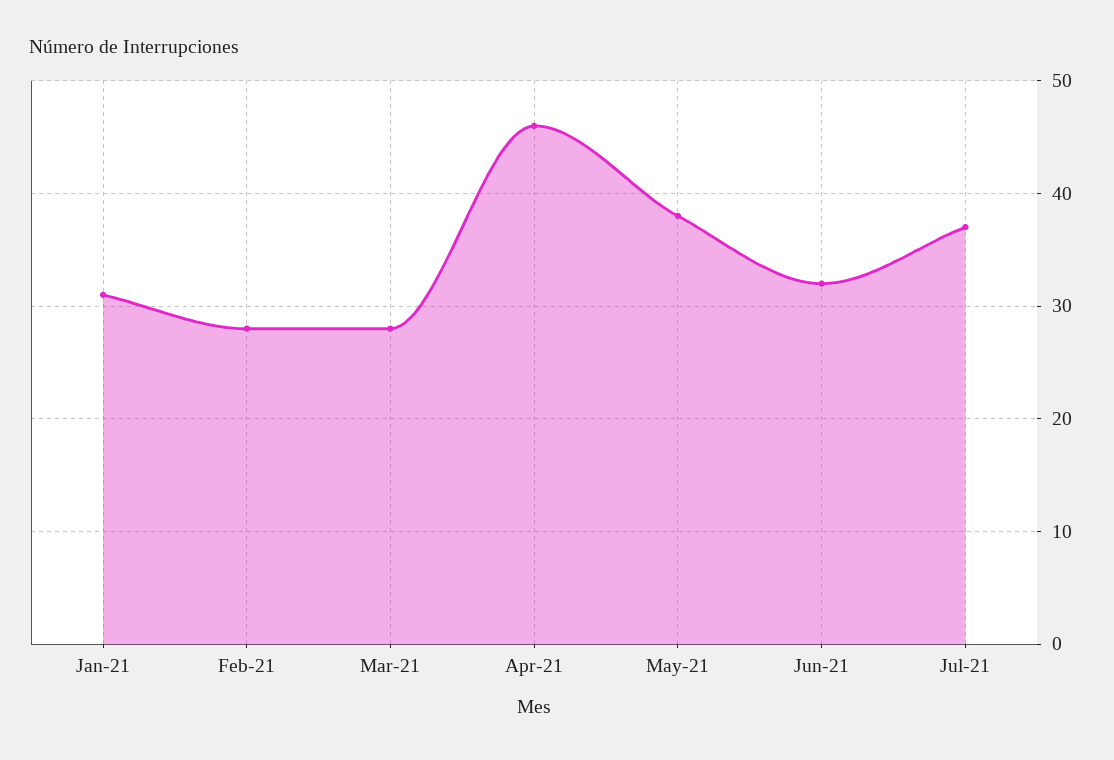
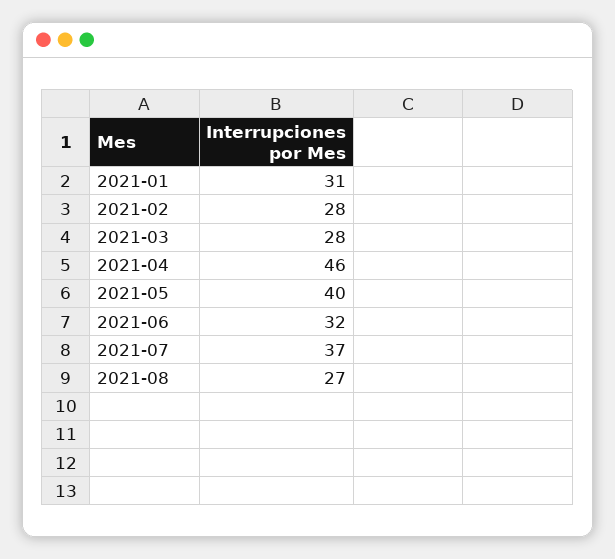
May-21: 38 -> 40
2021-08: none -> 27

